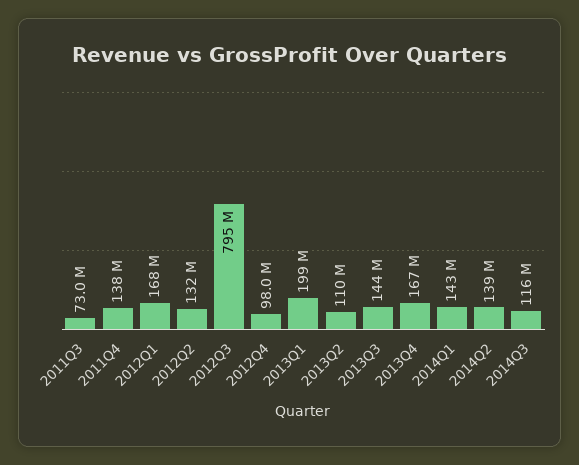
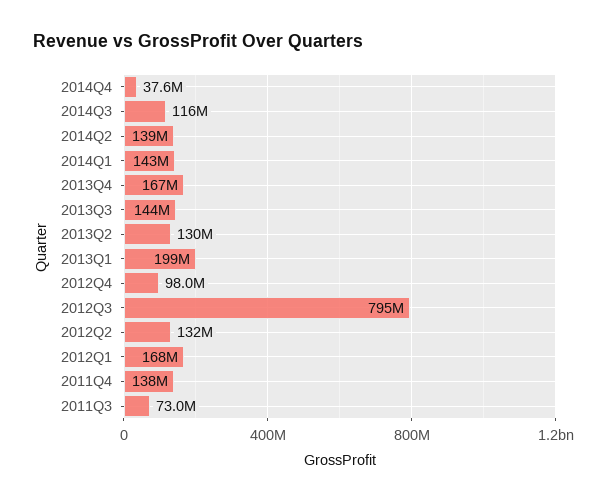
2013Q2: 110000000 -> 130000000
2014Q4: none -> 37600000

